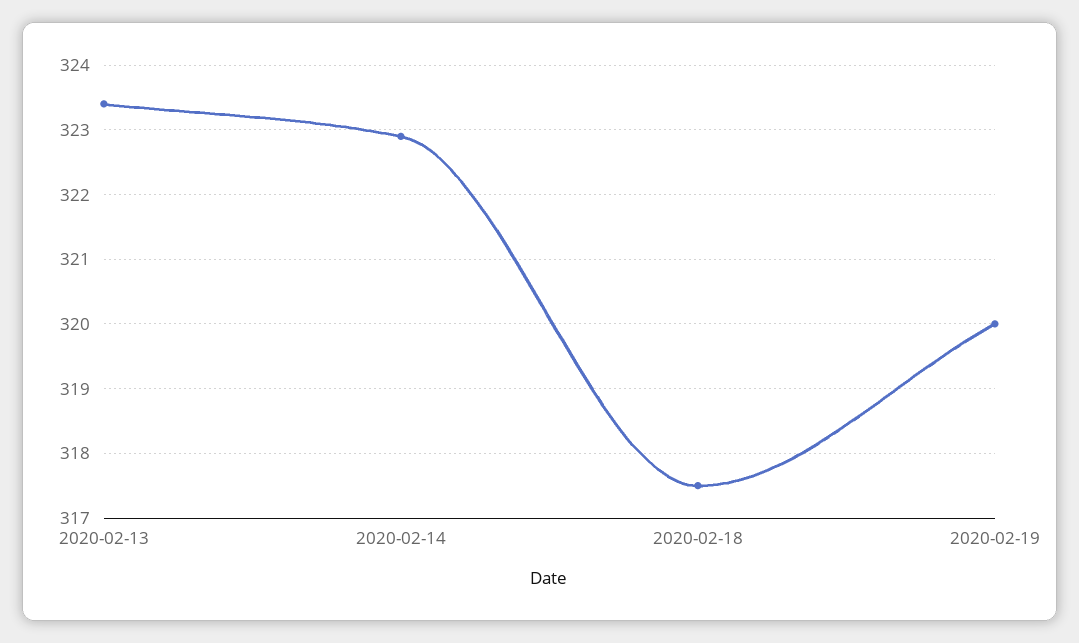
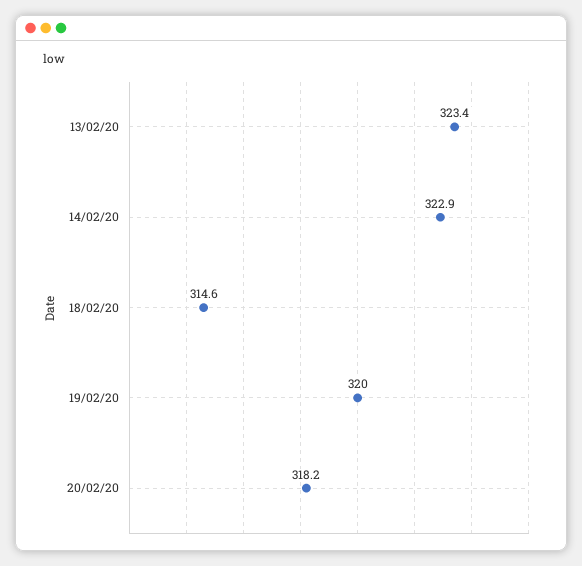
2020-02-18: 317.5 -> 314.6
20/02/20: none -> 318.2

